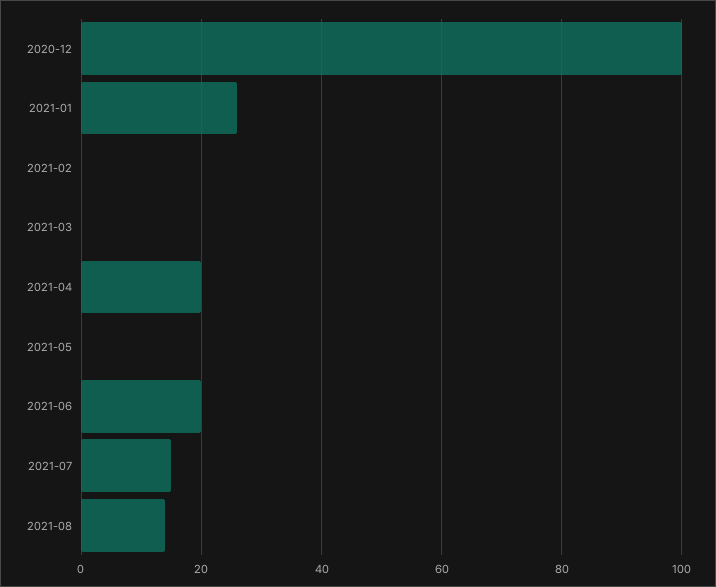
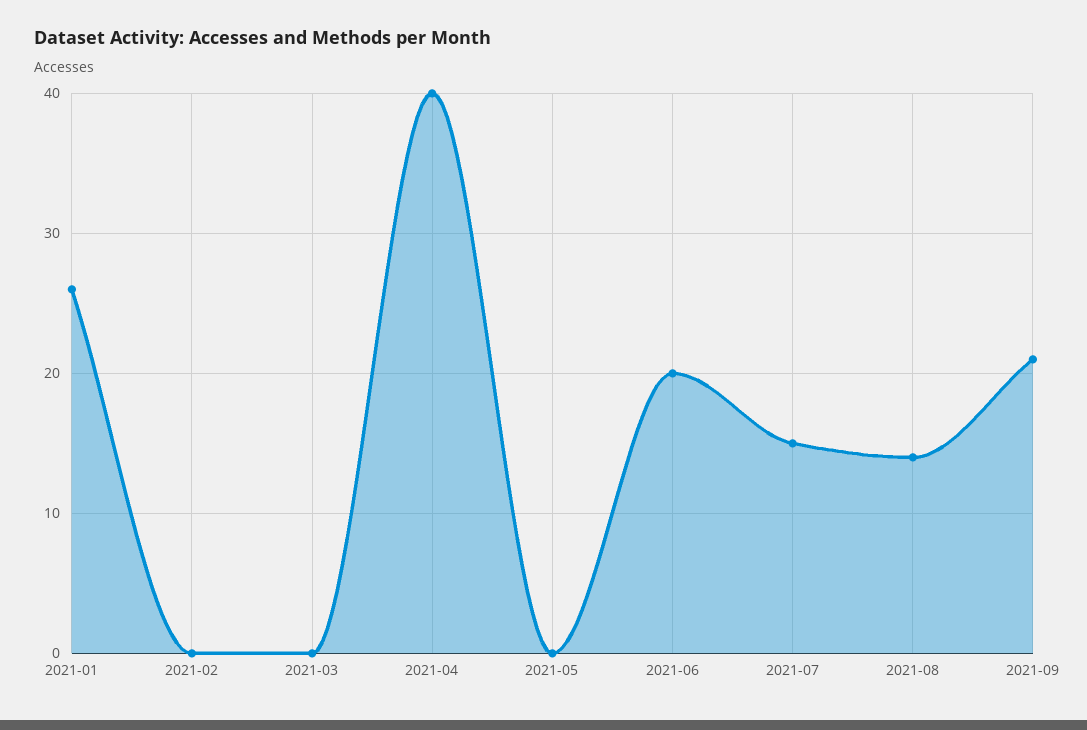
2020-12: 100 -> none
2021-04: 20 -> 40
2021-09: none -> 21

